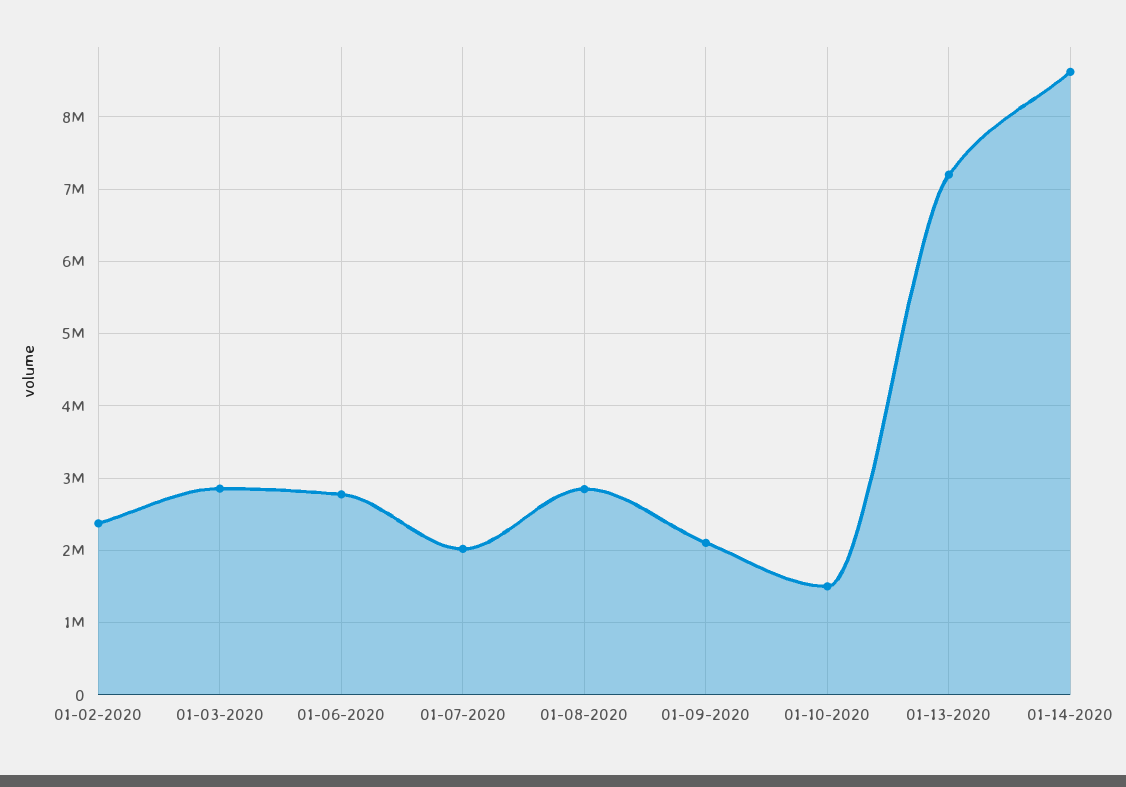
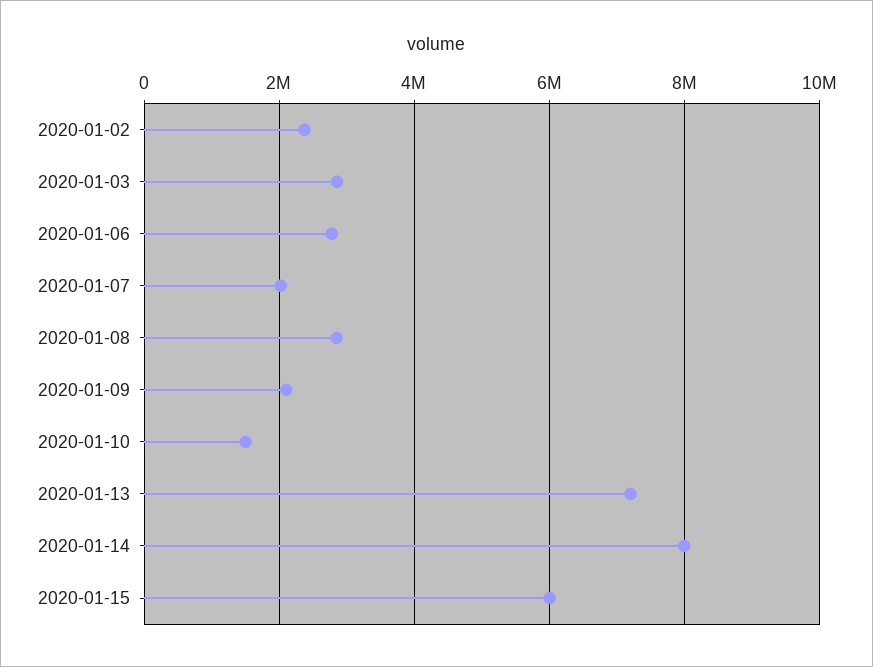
01-14-2020: 8600000 -> 8000000
2020-01-15: none -> 6000000

